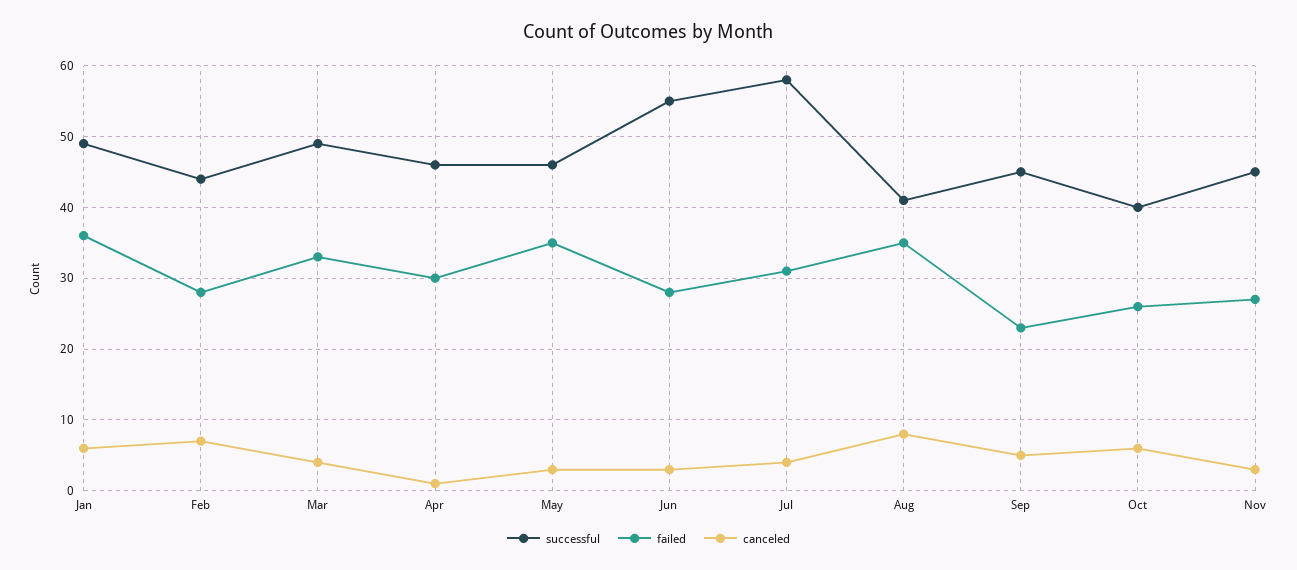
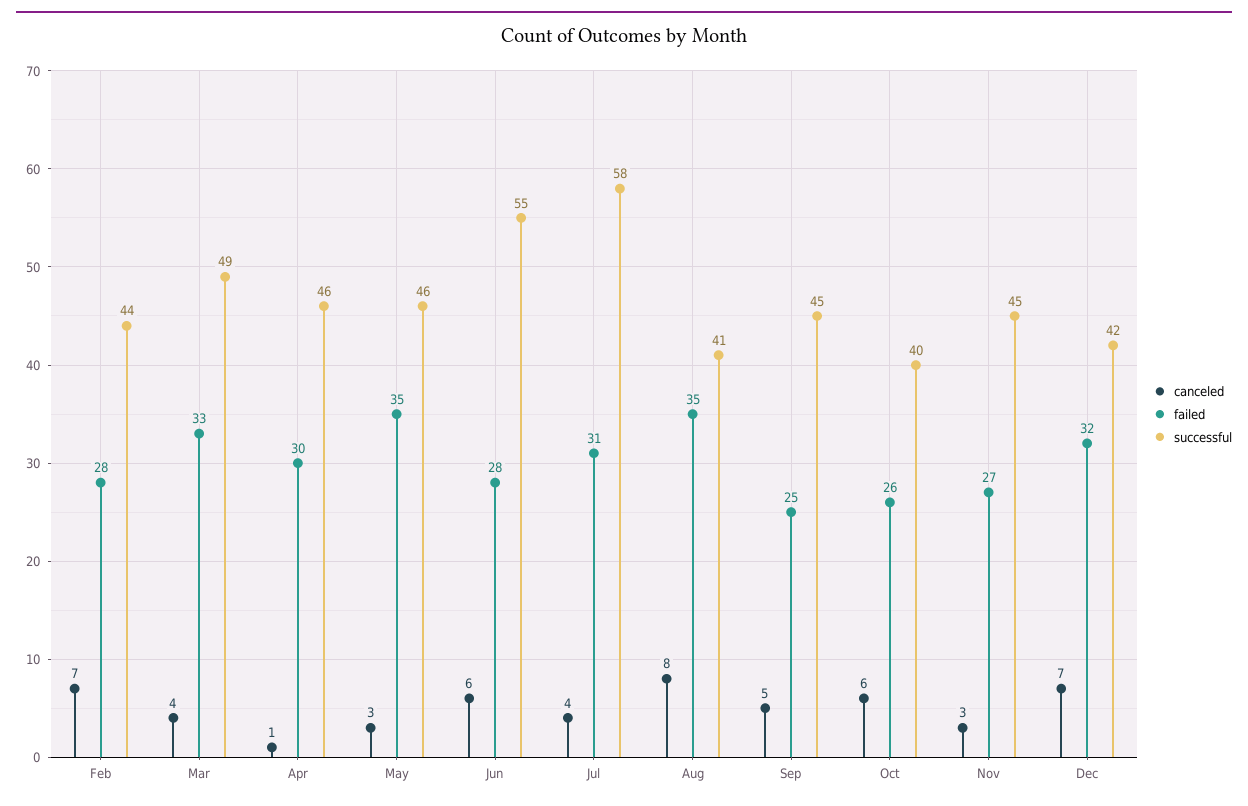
successful, Jan: 49 -> none
failed, Jan: 36 -> none
canceled, Jan: 6 -> none
canceled, Jun: 3 -> 6
failed, Sep: 23 -> 25
canceled, Dec: none -> 7
failed, Dec: none -> 32
successful, Dec: none -> 42

